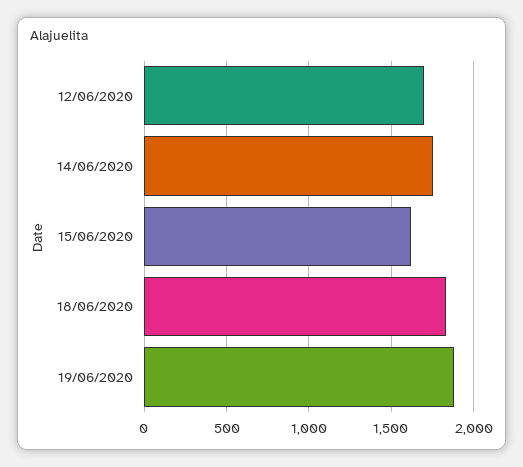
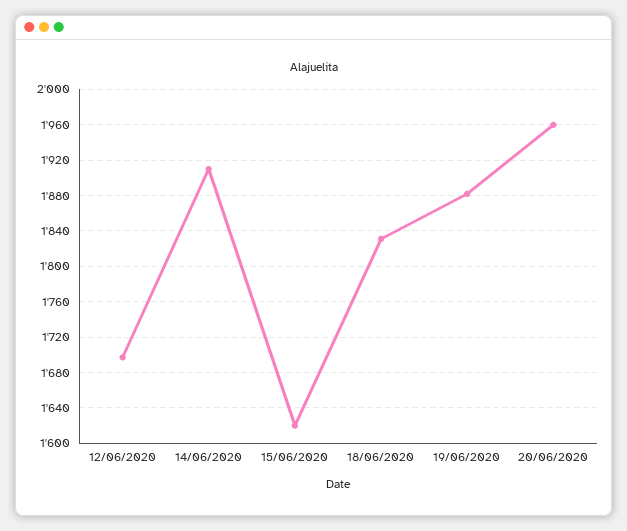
14/06/2020: 1750 -> 1910
20/06/2020: none -> 1960

